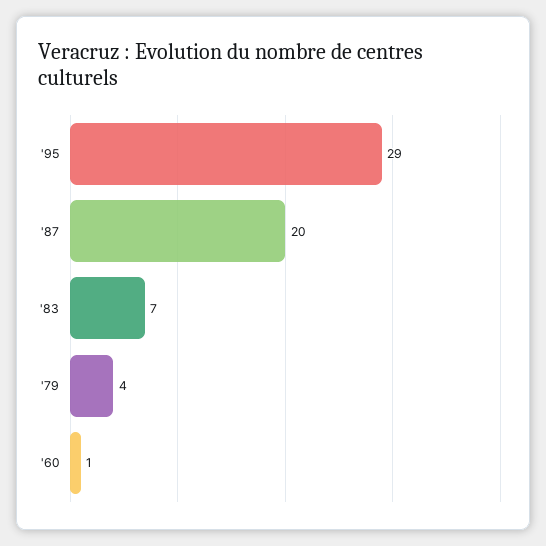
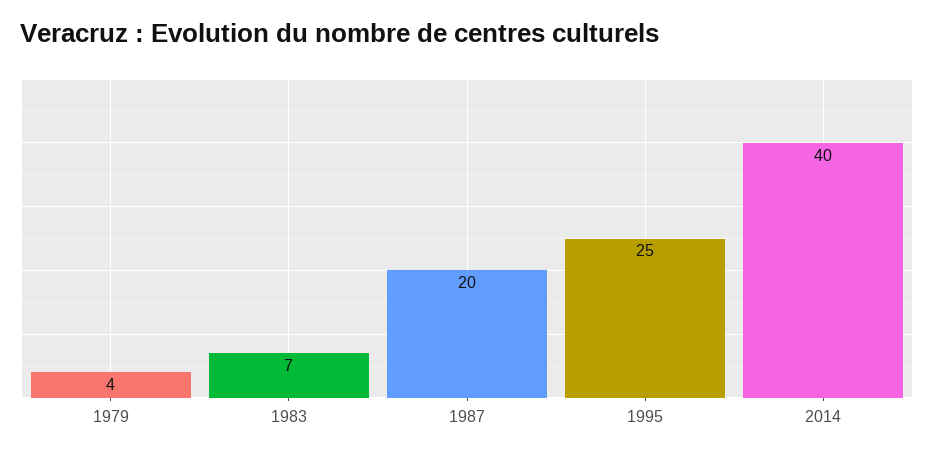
'95: 29 -> 25
'60: 1 -> none
2014: none -> 40

